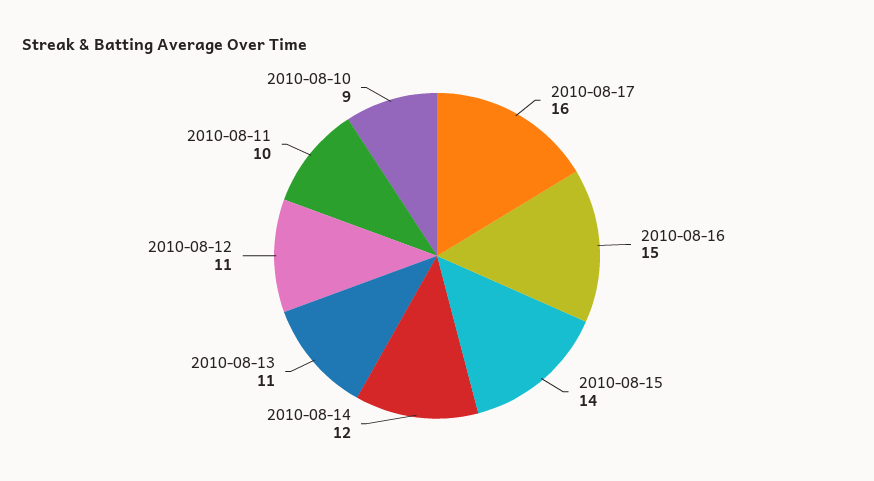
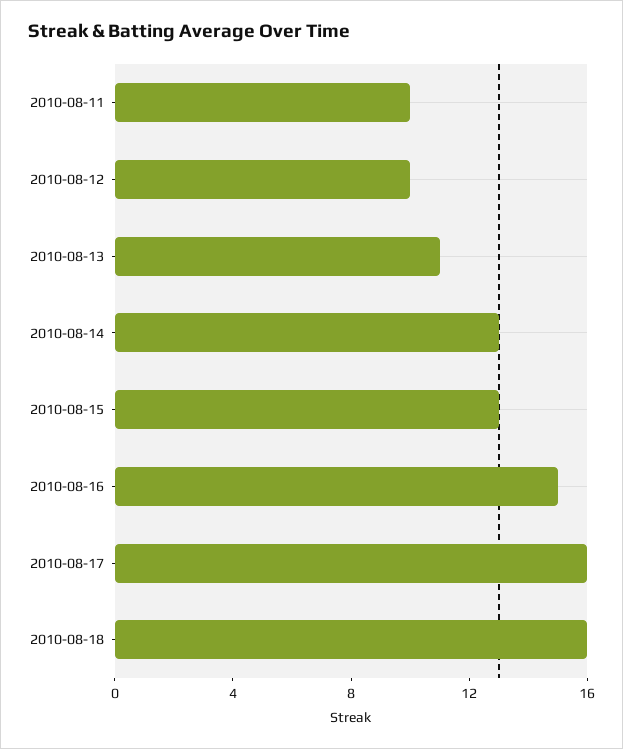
2010-08-15: 14 -> 13
2010-08-14: 12 -> 13
2010-08-12: 11 -> 10
2010-08-10: 9 -> none
2010-08-18: none -> 16

